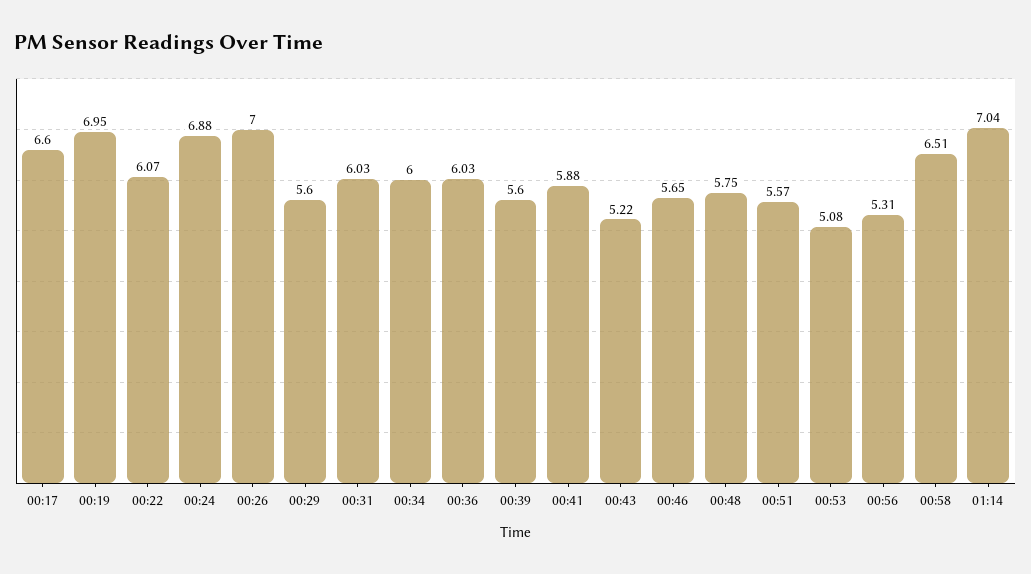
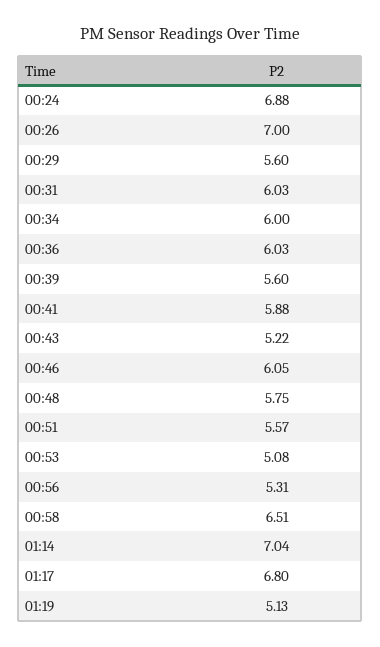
00:17: 6.6 -> none
00:19: 6.95 -> none
00:22: 6.07 -> none
00:46: 5.65 -> 6.05
01:17: none -> 6.8
01:19: none -> 5.13

